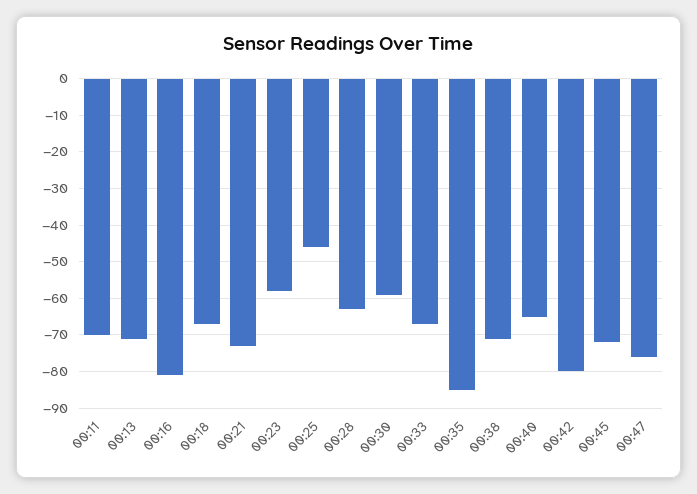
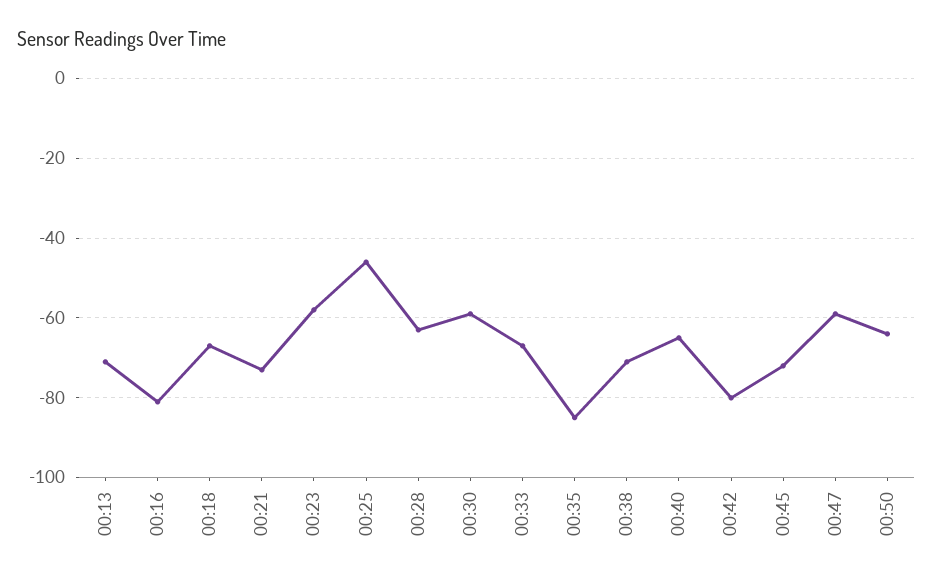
00:11: -70 -> none
00:47: -75 -> -60
00:50: none -> -65

